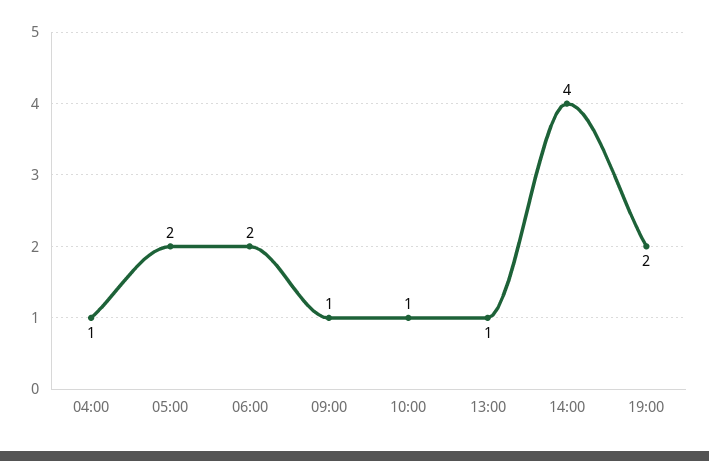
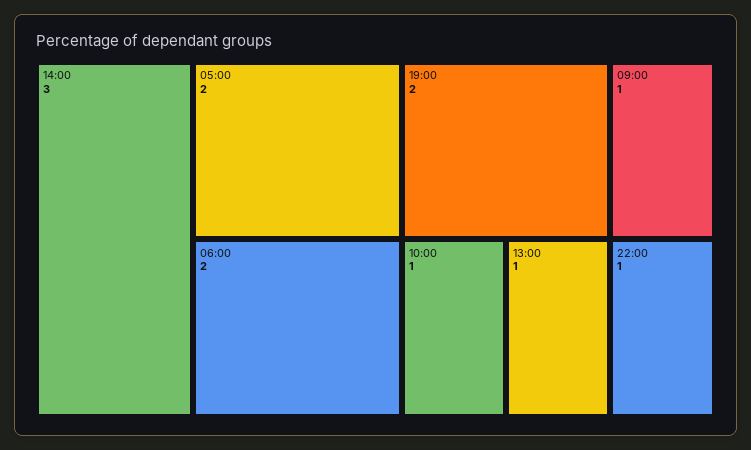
04:00: 1 -> none
14:00: 4 -> 3
22:00: none -> 1

